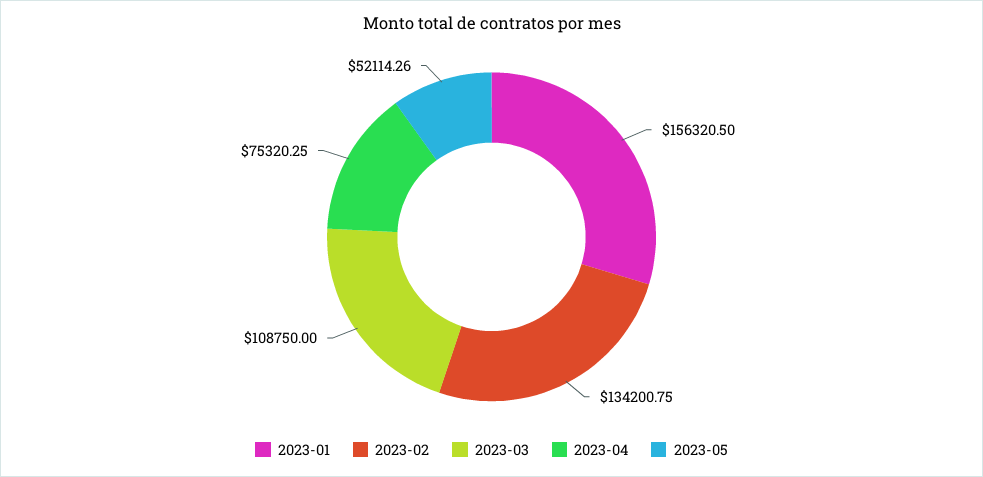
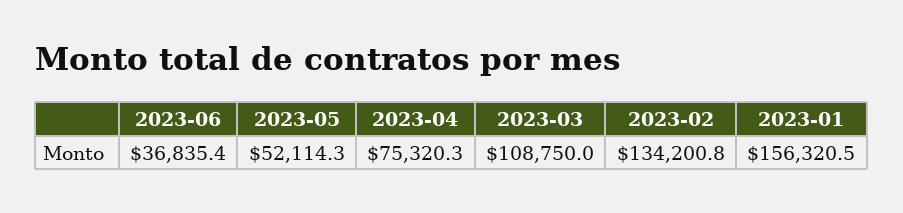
2023-06: none -> 36835.4

